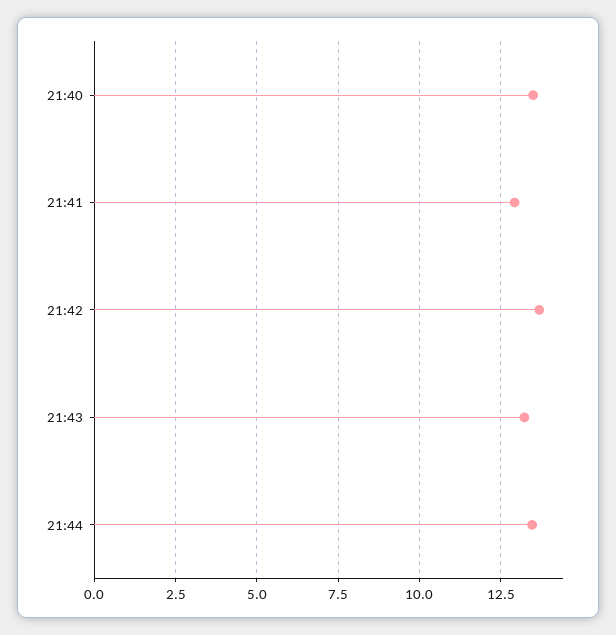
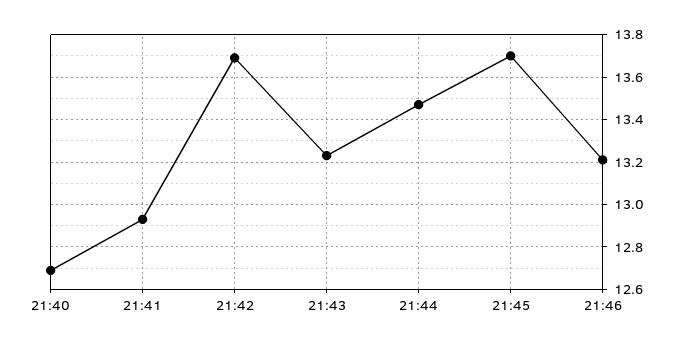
21:40: 13.5 -> 12.7
21:45: none -> 13.7
21:46: none -> 13.2

